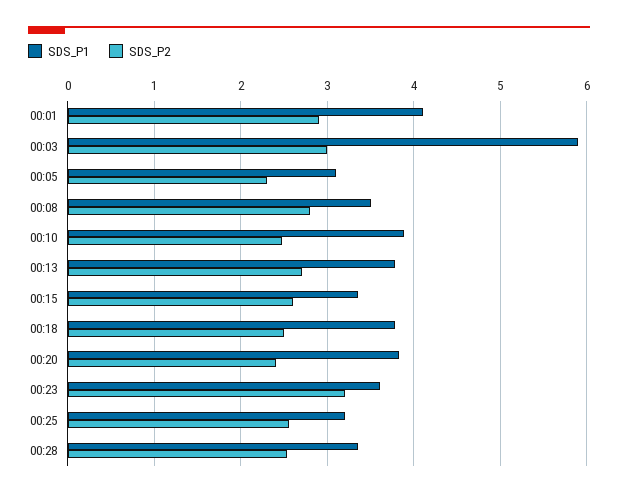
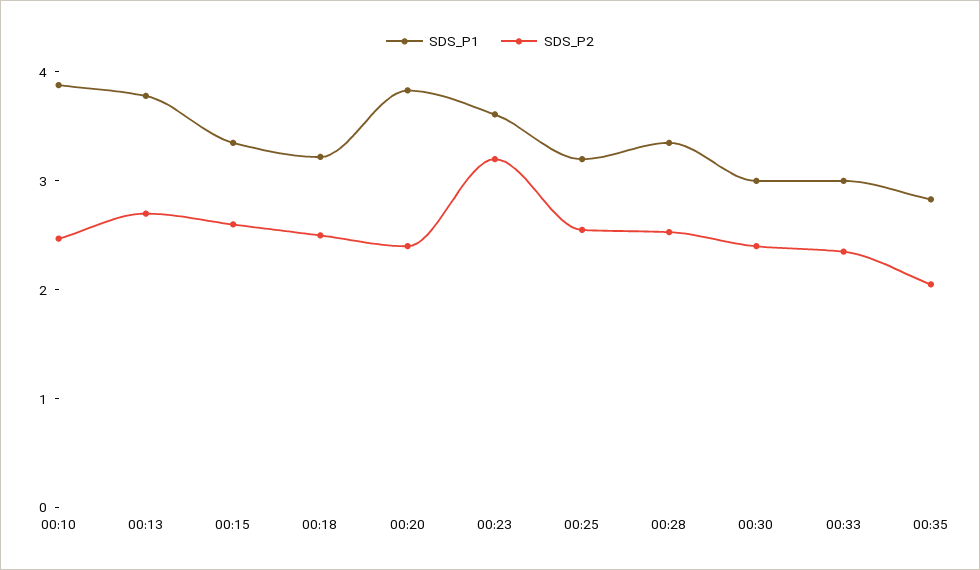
SDS_P1, 00:01: 4.1 -> none
SDS_P2, 00:01: 2.9 -> none
SDS_P1, 00:03: 5.9 -> none
SDS_P2, 00:03: 3 -> none
SDS_P1, 00:05: 3.1 -> none
SDS_P2, 00:05: 2.3 -> none
SDS_P1, 00:08: 3.5 -> none
SDS_P2, 00:08: 2.8 -> none
SDS_P1, 00:18: 3.8 -> 3.2
SDS_P1, 00:30: none -> 3
SDS_P2, 00:30: none -> 2.4
SDS_P1, 00:33: none -> 3
SDS_P2, 00:33: none -> 2.4
SDS_P1, 00:35: none -> 2.8
SDS_P2, 00:35: none -> 2

